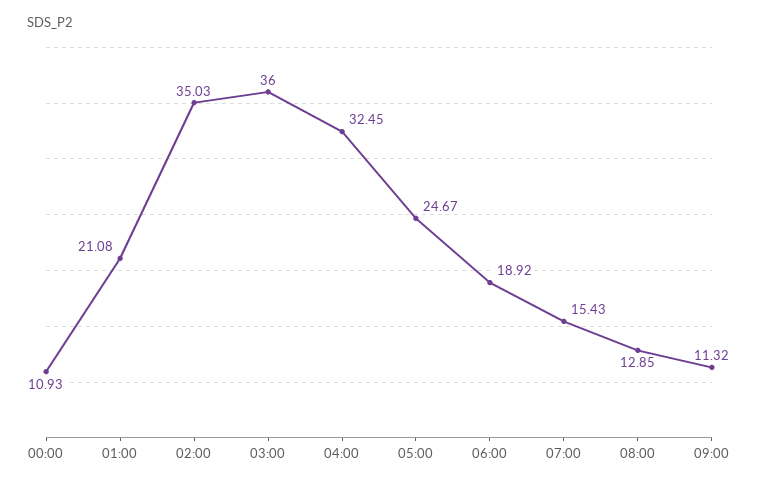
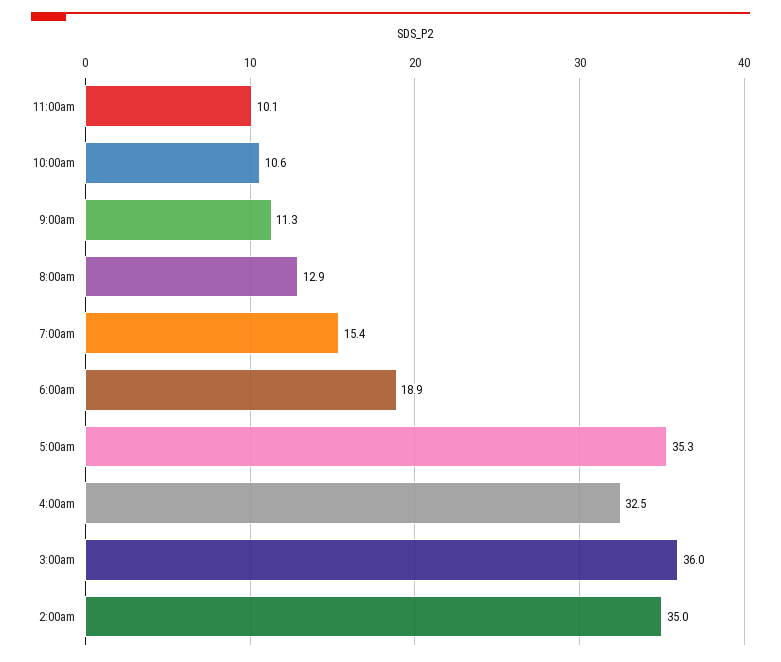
00:00: 10.93 -> none
01:00: 21.08 -> none
05:00: 24.67 -> 35.3
11:00am: none -> 10.1
10:00am: none -> 10.6

